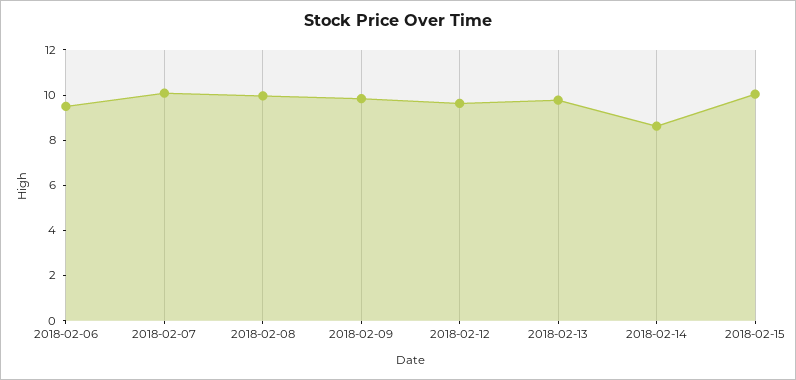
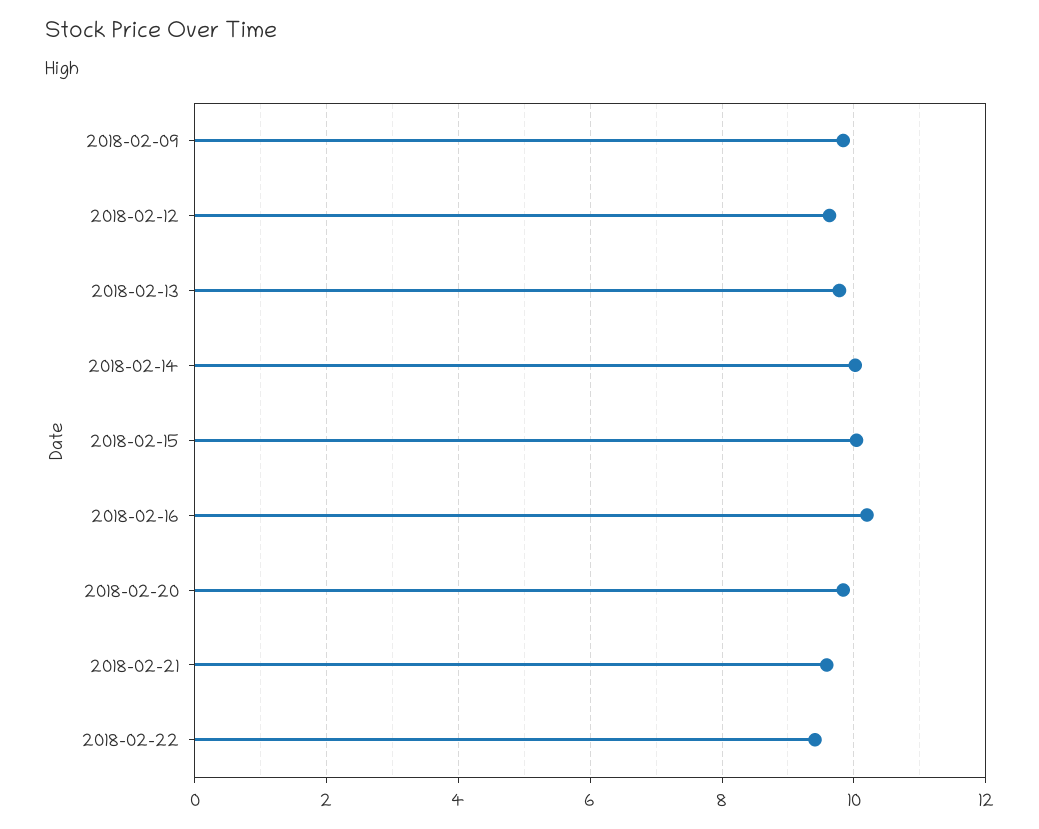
2018-02-06: 9.5 -> none
2018-02-07: 10 -> none
2018-02-08: 10 -> none
2018-02-14: 8.5 -> 10
2018-02-16: none -> 10.2
2018-02-20: none -> 9.8
2018-02-21: none -> 9.6
2018-02-22: none -> 9.4

